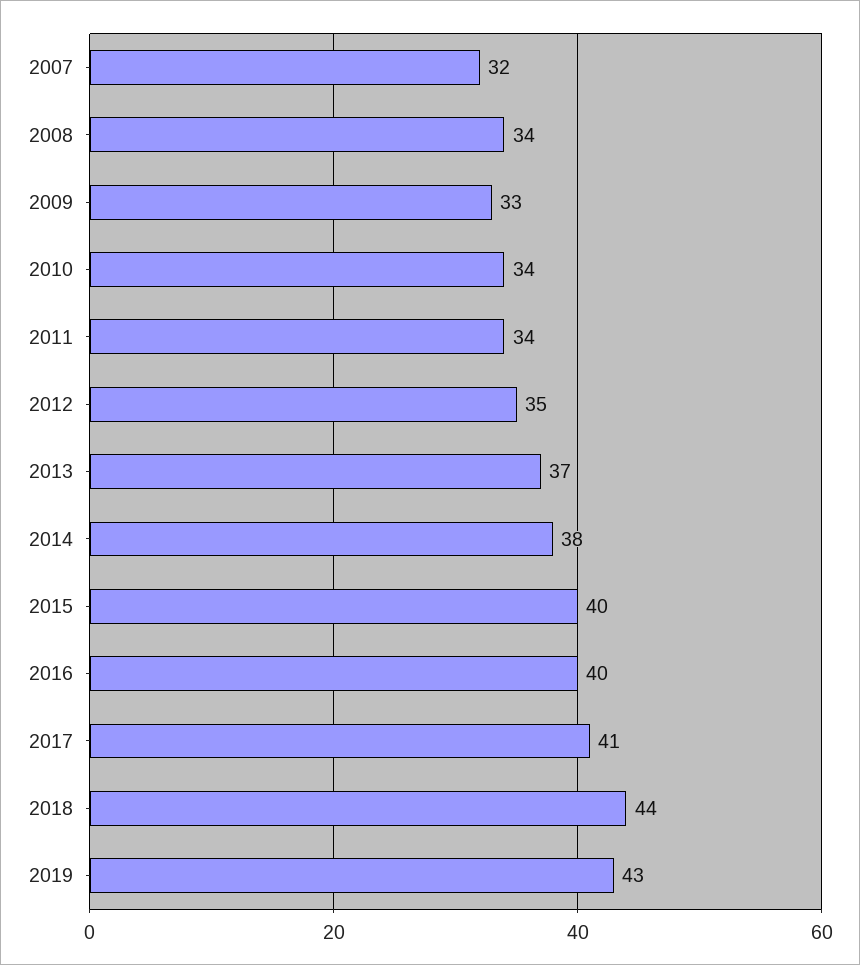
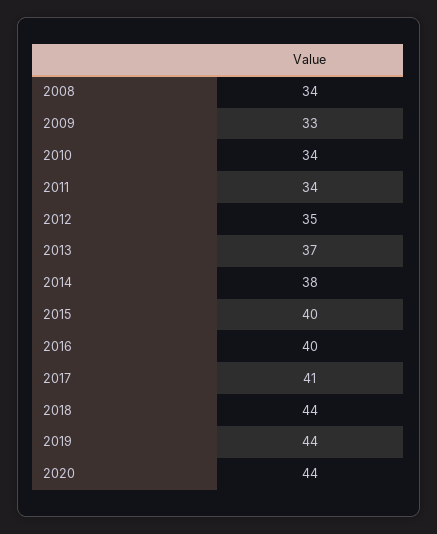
2007: 32 -> none
2019: 43 -> 44
2020: none -> 44

